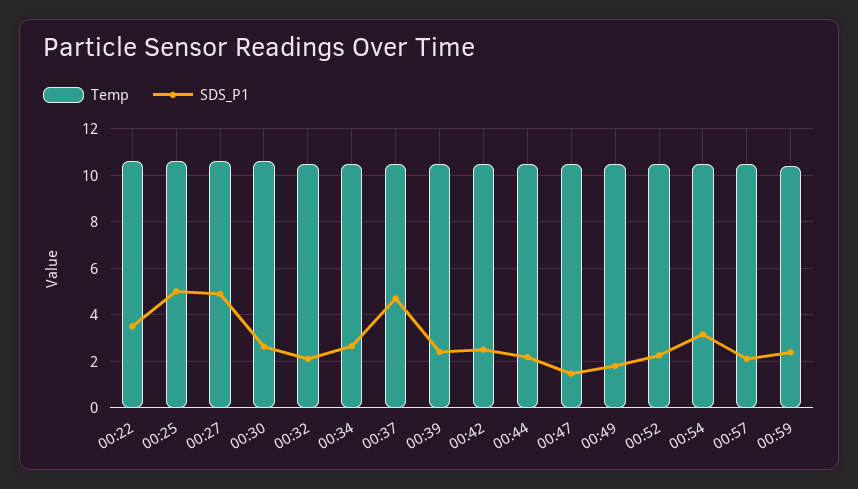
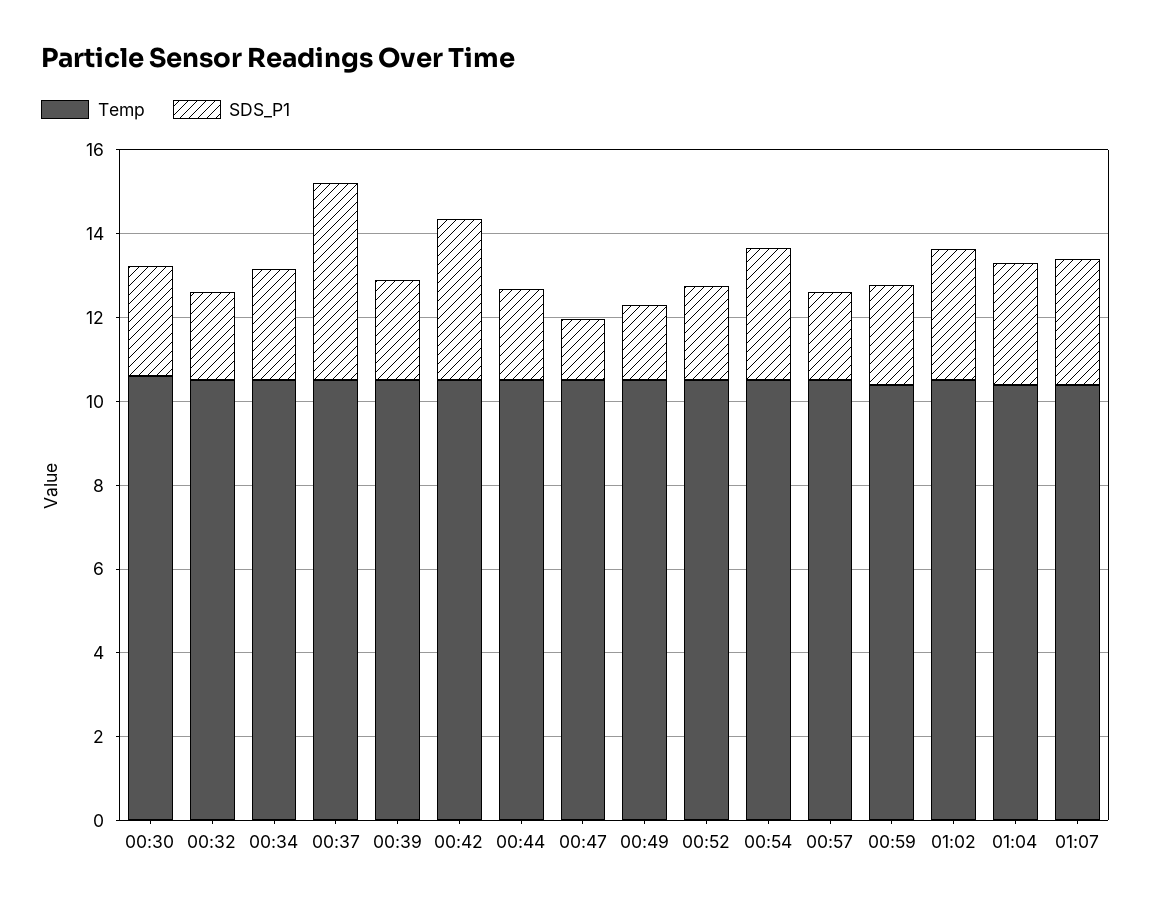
Temp, 00:22: 10.5 -> none
SDS_P1, 00:22: 3.5 -> none
Temp, 00:25: 10.5 -> none
SDS_P1, 00:25: 5 -> none
Temp, 00:27: 10.5 -> none
SDS_P1, 00:27: 5 -> none
SDS_P1, 00:42: 2.5 -> 4
Temp, 01:02: none -> 10.5
SDS_P1, 01:02: none -> 3
Temp, 01:04: none -> 10.5
SDS_P1, 01:04: none -> 3
Temp, 01:07: none -> 10.5
SDS_P1, 01:07: none -> 3

